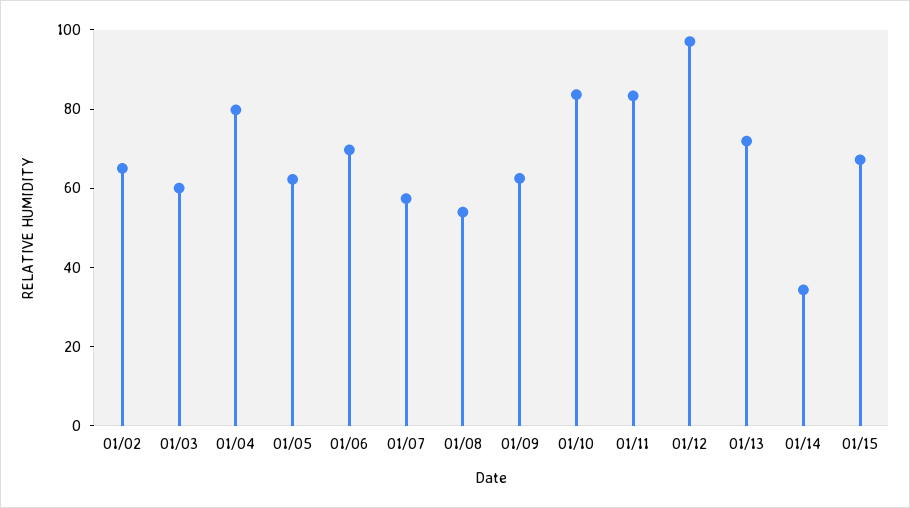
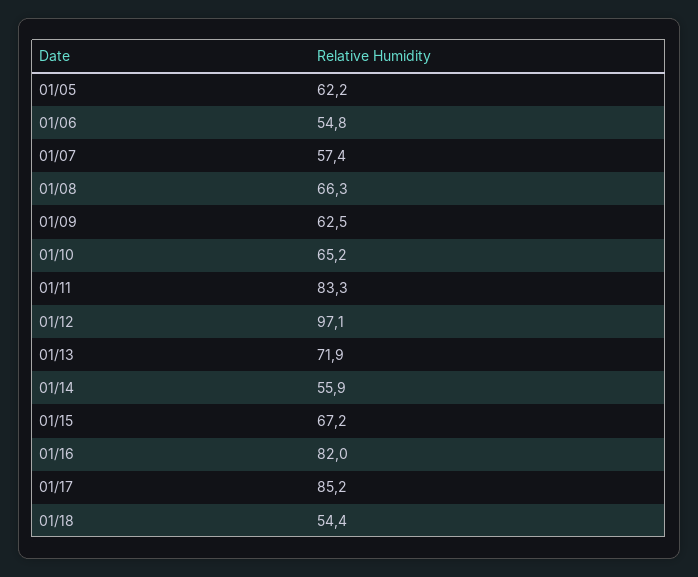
01/02: 65 -> none
01/03: 60 -> none
01/04: 80 -> none
01/06: 70 -> 54.8
01/08: 55 -> 66.3
01/10: 85 -> 65.2
01/14: 35 -> 55.9
01/16: none -> 82
01/17: none -> 85.2
01/18: none -> 54.4

